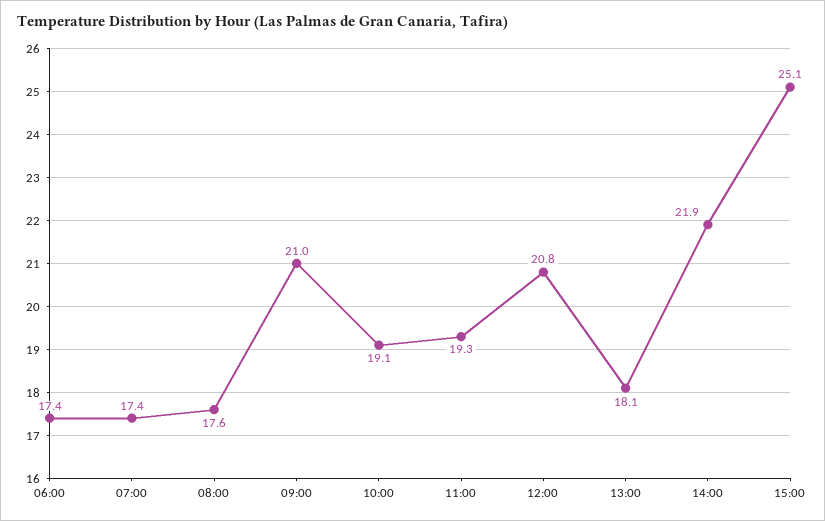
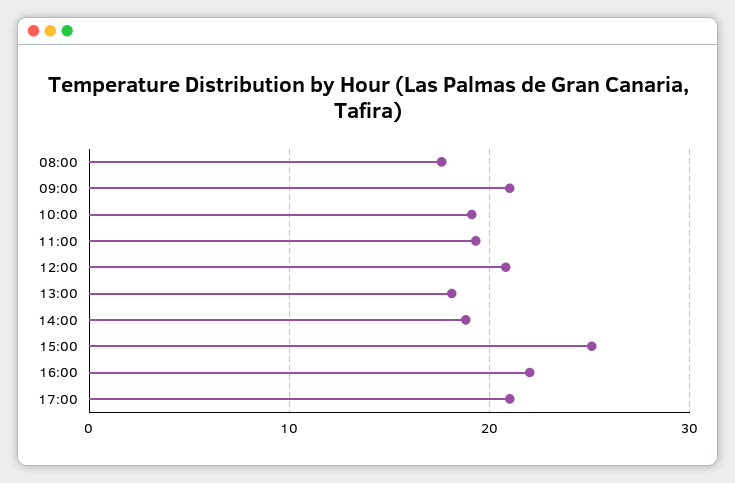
06:00: 17.4 -> none
07:00: 17.4 -> none
14:00: 21.9 -> 19
16:00: none -> 22
17:00: none -> 21

